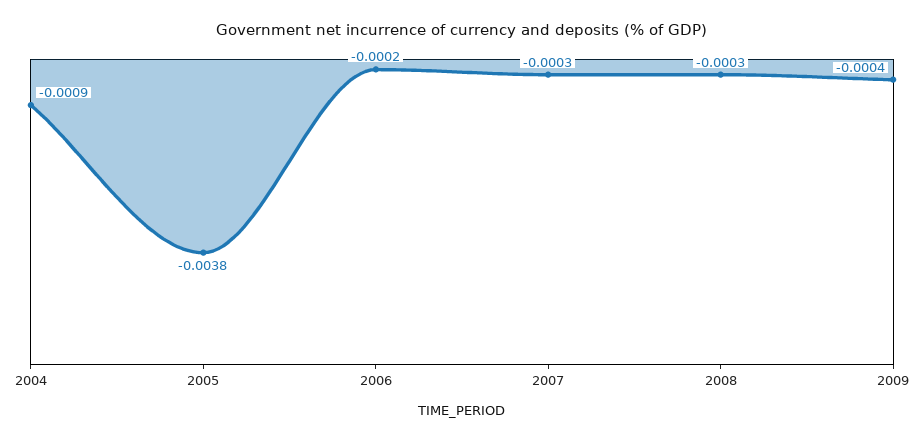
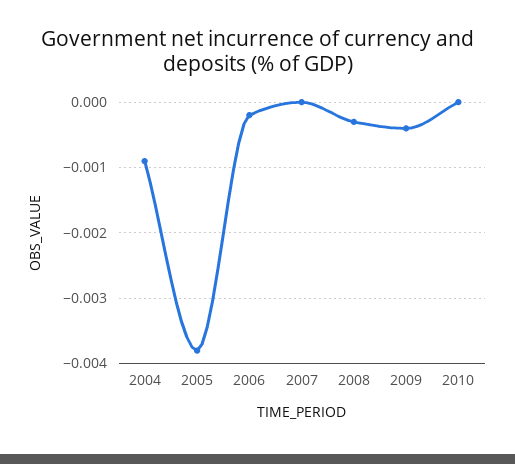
2007: -0.0003 -> 0
2010: none -> 0

